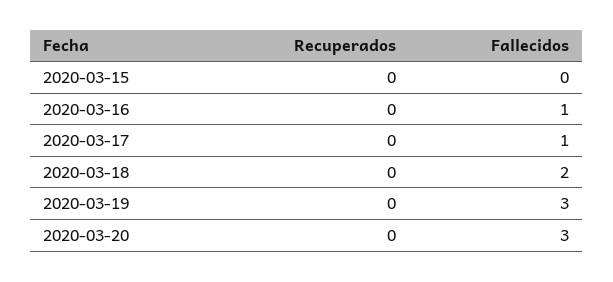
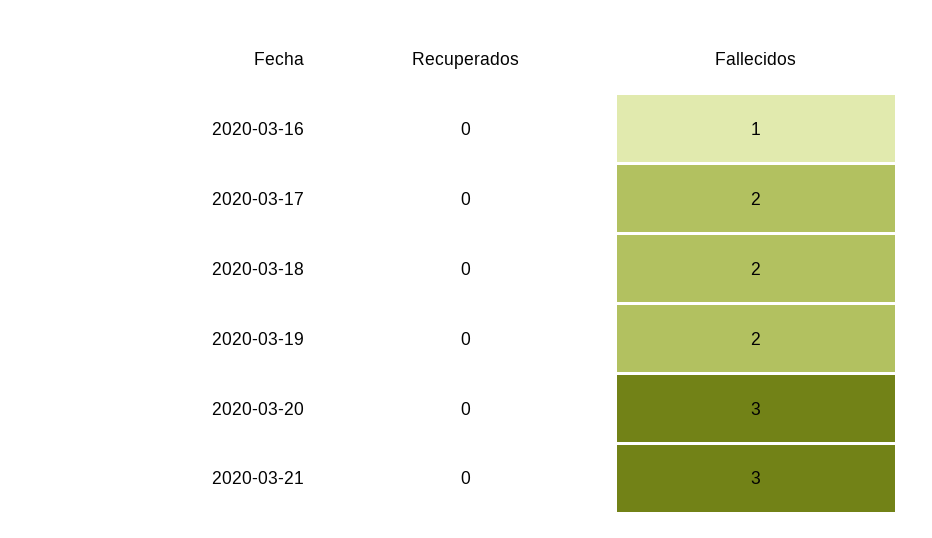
Recuperados, 2020-03-15: 0 -> none
Fallecidos, 2020-03-15: 0 -> none
Fallecidos, 2020-03-17: 1 -> 2
Fallecidos, 2020-03-19: 3 -> 2
Recuperados, 2020-03-21: none -> 0
Fallecidos, 2020-03-21: none -> 3

